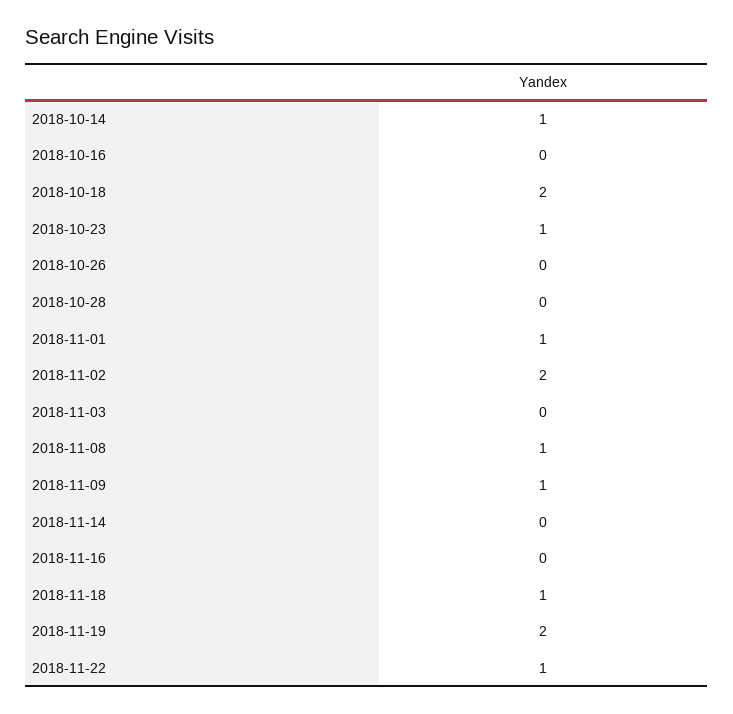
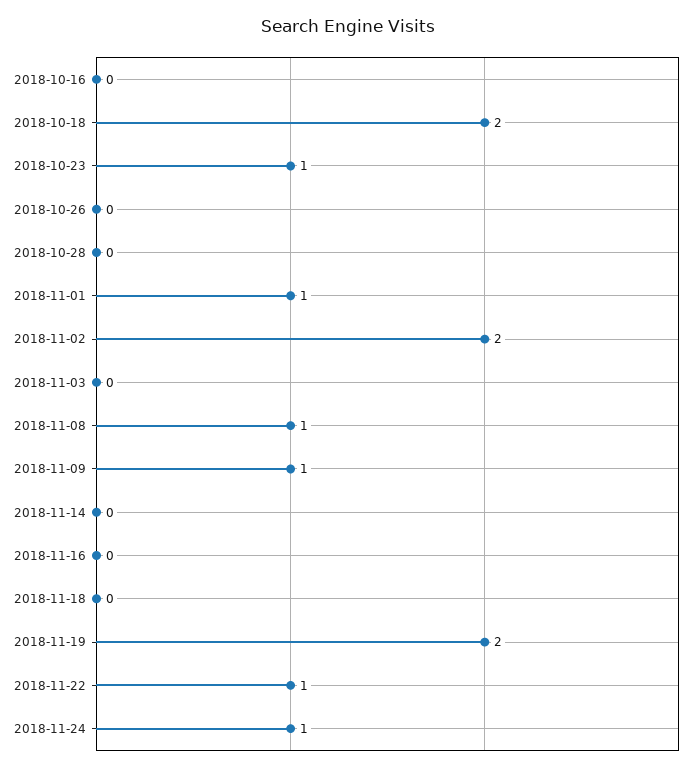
2018-10-14: 1 -> none
2018-11-18: 1 -> 0
2018-11-24: none -> 1

